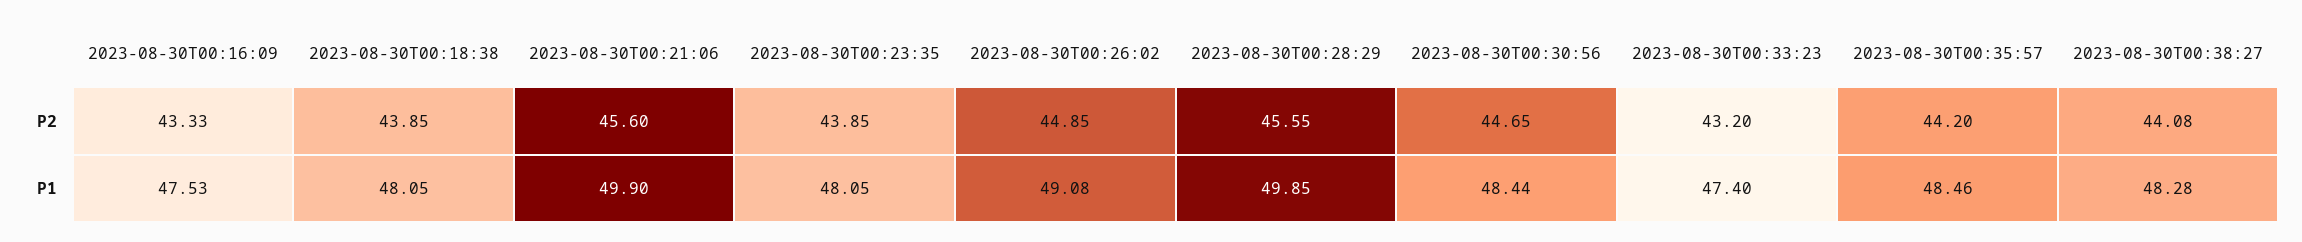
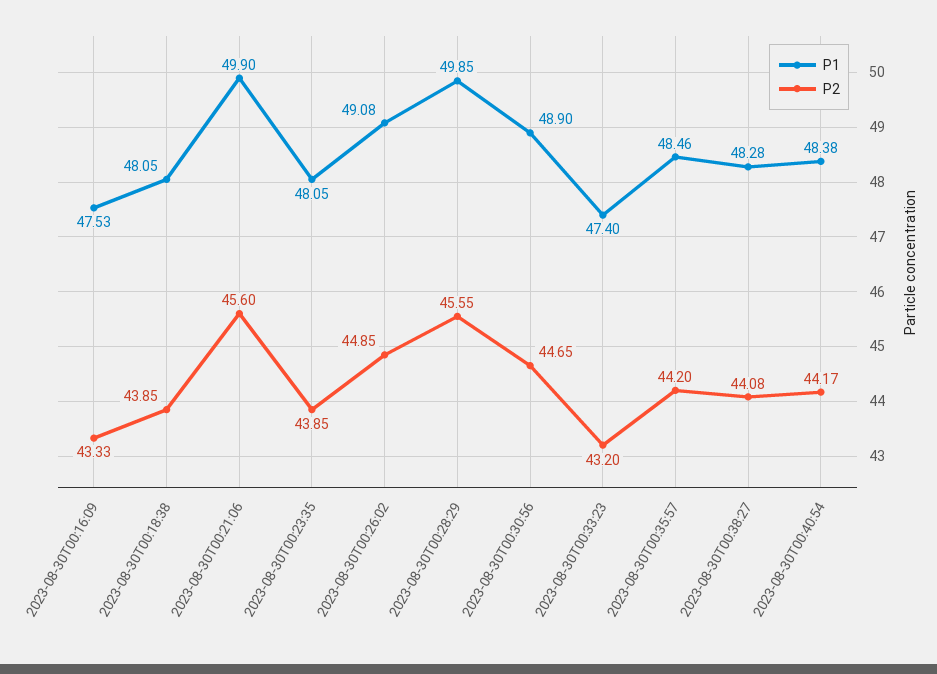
P1, 2023-08-30T00:30:56: 48.44 -> 48.9
P1, 2023-08-30T00:40:54: none -> 48.38
P2, 2023-08-30T00:40:54: none -> 44.17

